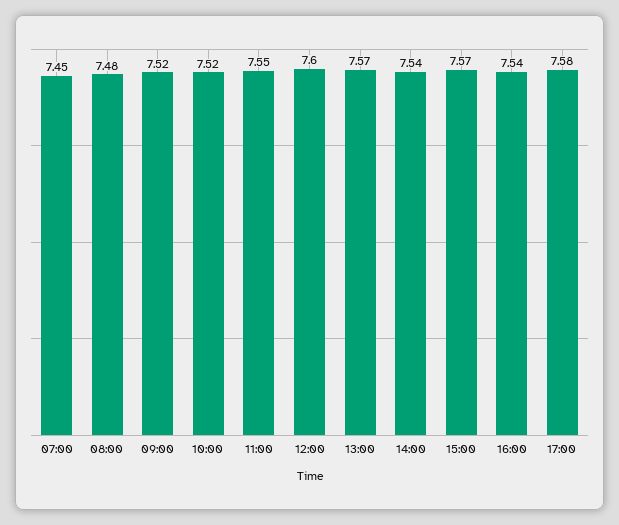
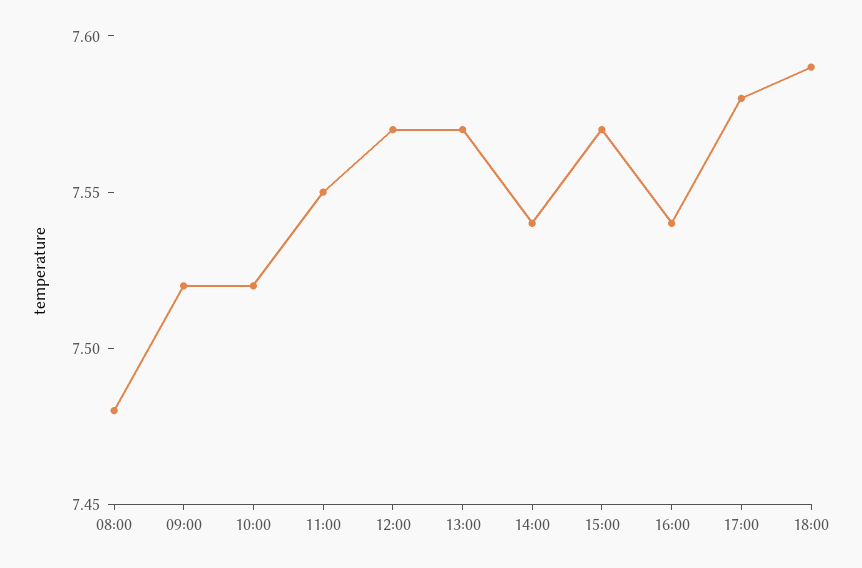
07:00: 7.45 -> none
12:00: 7.6 -> 7.57
18:00: none -> 7.59

